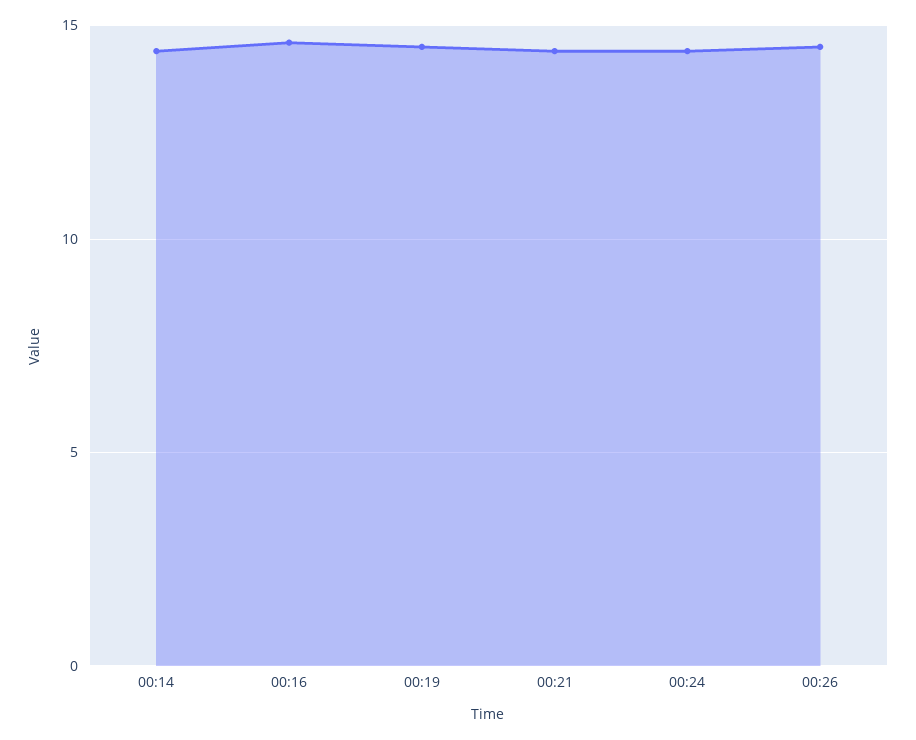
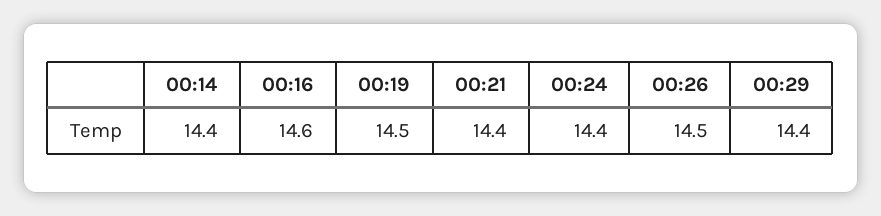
00:29: none -> 14.4

